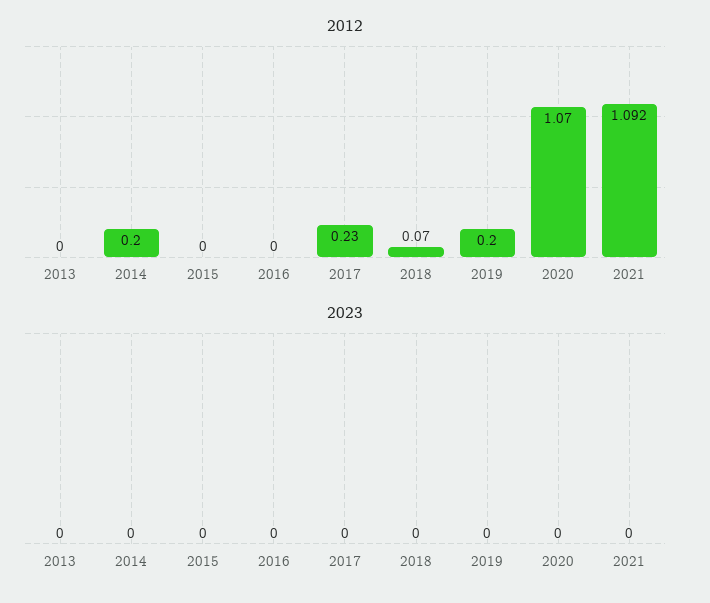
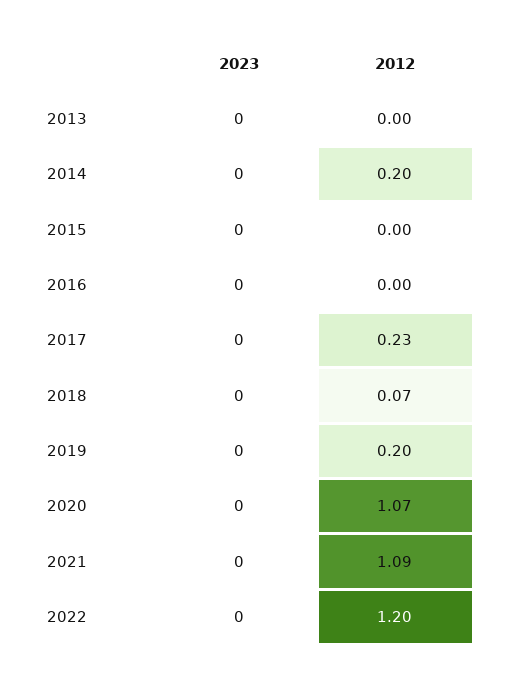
2023, 2022: none -> 0
2012, 2022: none -> 1.2

